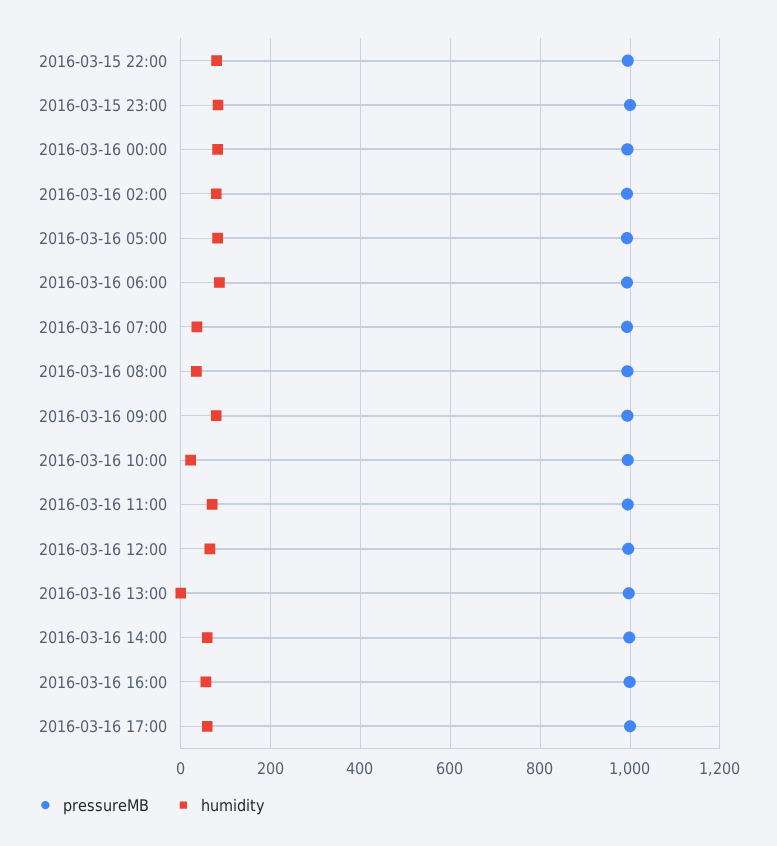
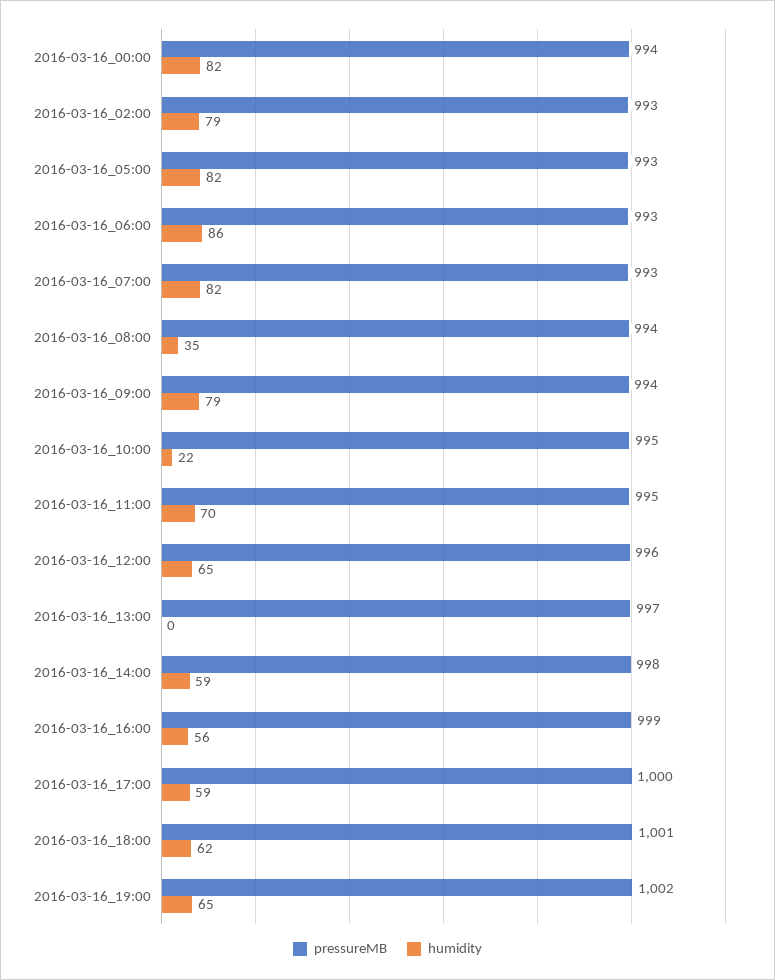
pressureMB, 2016-03-15 22:00: 1000 -> none
humidity, 2016-03-15 22:00: 80 -> none
pressureMB, 2016-03-15 23:00: 1000 -> none
humidity, 2016-03-15 23:00: 80 -> none
humidity, 2016-03-16 07:00: 40 -> 82
pressureMB, 2016-03-16_18:00: none -> 1001
humidity, 2016-03-16_18:00: none -> 62
pressureMB, 2016-03-16_19:00: none -> 1002
humidity, 2016-03-16_19:00: none -> 65

